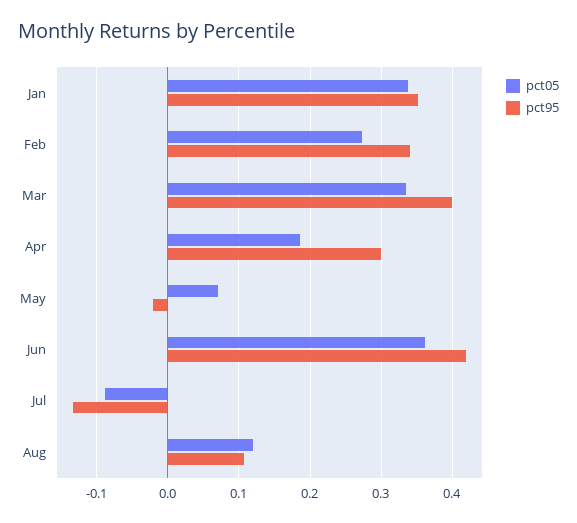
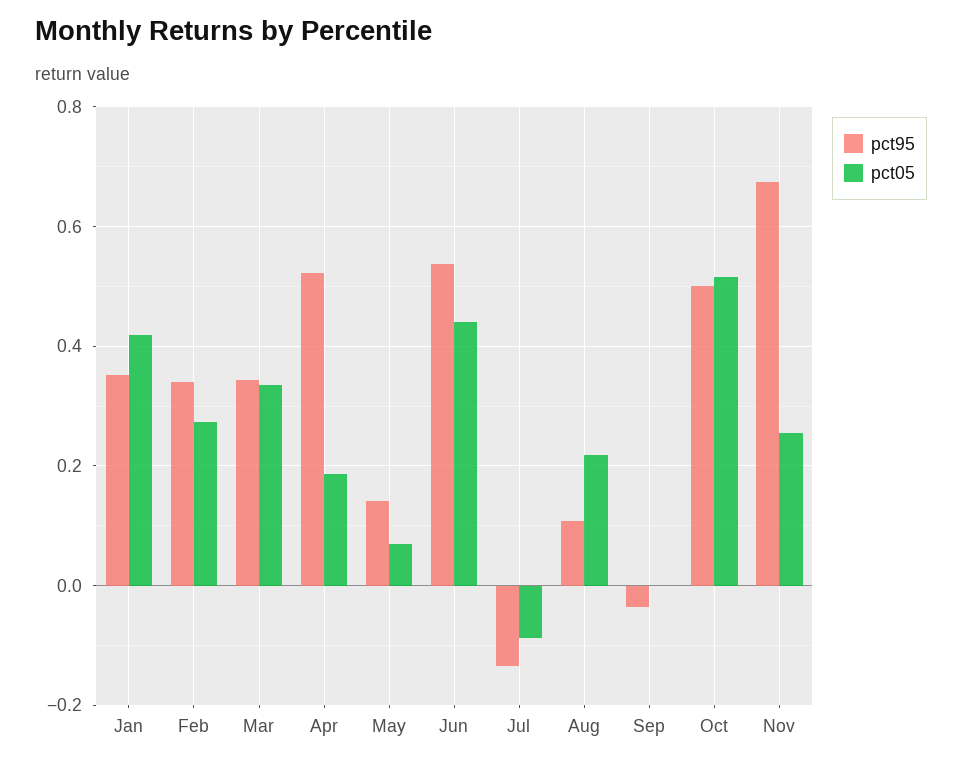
pct05, Jan: 0.34 -> 0.42
pct95, Mar: 0.4 -> 0.34
pct95, Apr: 0.3 -> 0.52
pct95, May: -0.02 -> 0.14
pct05, Jun: 0.36 -> 0.44
pct95, Jun: 0.42 -> 0.54
pct05, Aug: 0.12 -> 0.22
pct95, Sep: none -> -0.04
pct05, Sep: none -> 0
pct95, Oct: none -> 0.5
pct05, Oct: none -> 0.52
pct95, Nov: none -> 0.68
pct05, Nov: none -> 0.26

